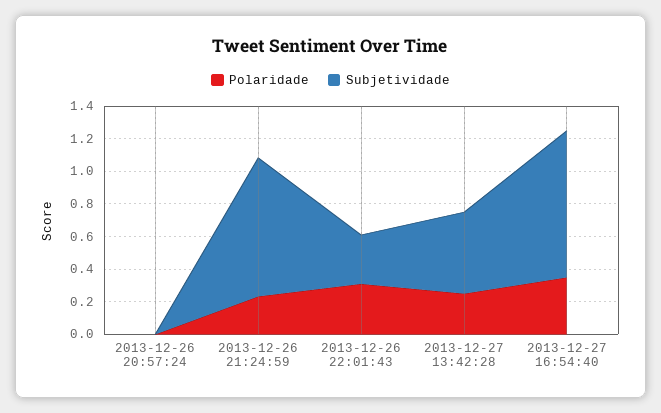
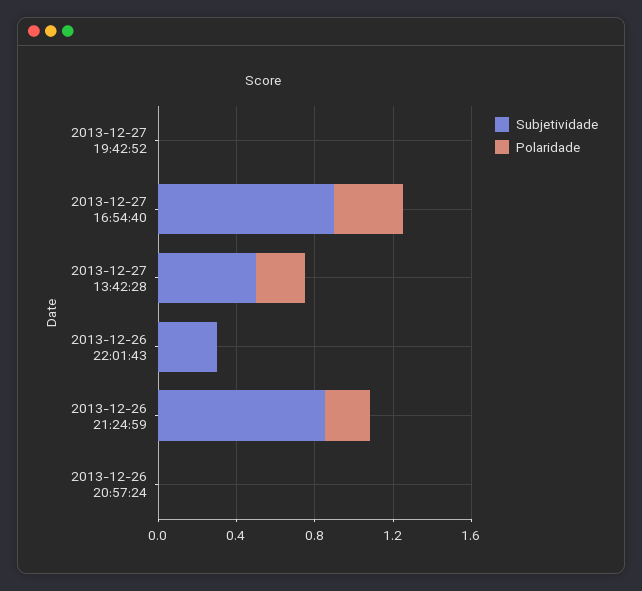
Polaridade, 2013-12-26 22:01:43: 0.3 -> 0
Subjetividade, 2013-12-27 19:42:52: none -> 0
Polaridade, 2013-12-27 19:42:52: none -> 0

